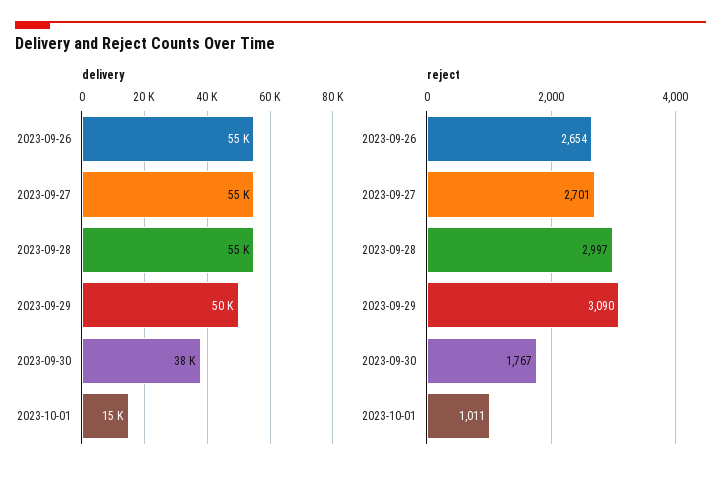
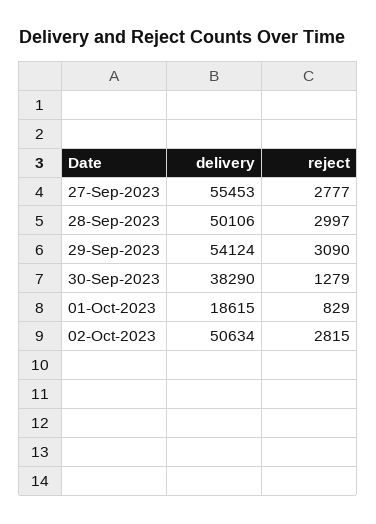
delivery, 2023-09-26: 55000 -> none
delivery, 2023-09-28: 55000 -> 50106
delivery, 2023-09-29: 50000 -> 54124
delivery, 2023-10-01: 15000 -> 18615
reject, 2023-09-26: 2654 -> none
reject, 2023-09-27: 2701 -> 2777
reject, 2023-09-30: 1767 -> 1279
reject, 2023-10-01: 1011 -> 829
delivery, 02-Oct-2023: none -> 50634
reject, 02-Oct-2023: none -> 2815

